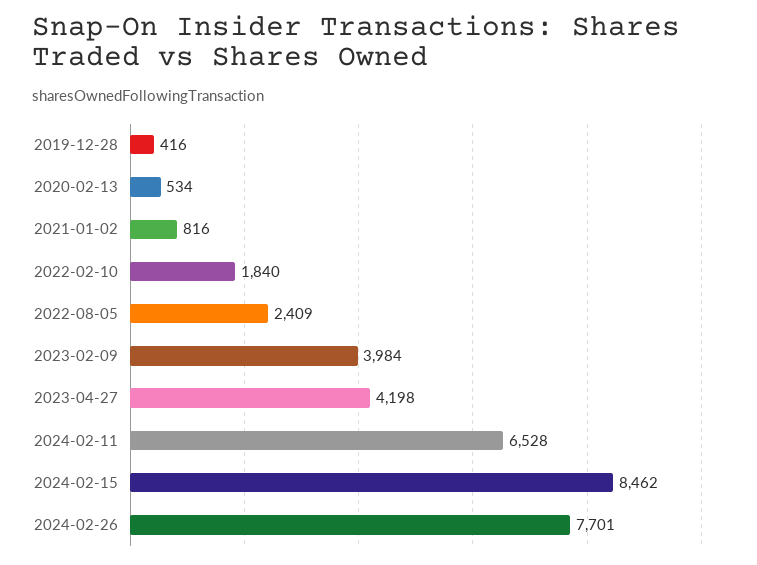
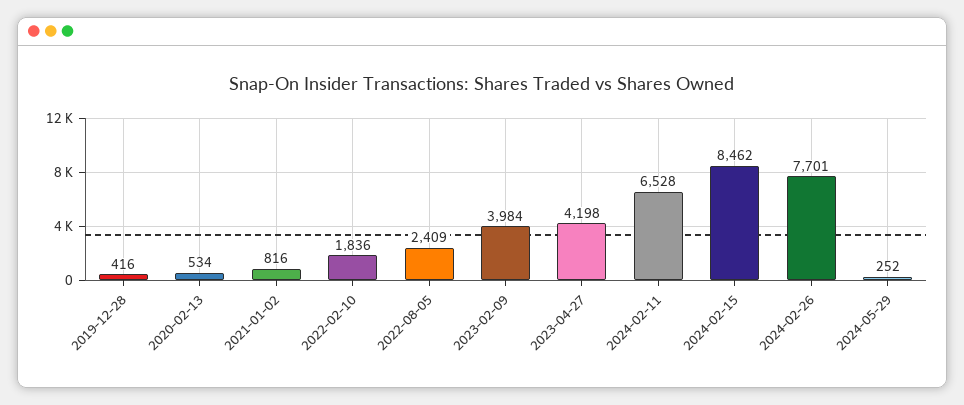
2022-02-10: 1840 -> 1836
2024-05-29: none -> 252

